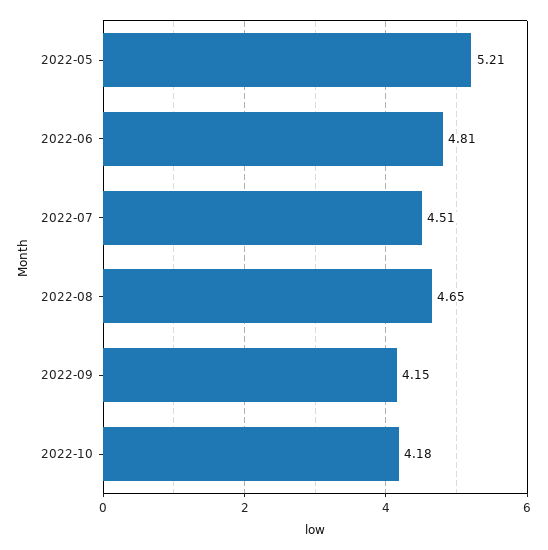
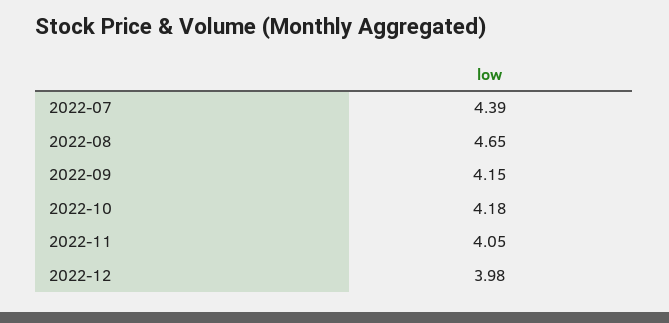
2022-05: 5.21 -> none
2022-06: 4.81 -> none
2022-07: 4.51 -> 4.39
2022-11: none -> 4.05
2022-12: none -> 3.98

